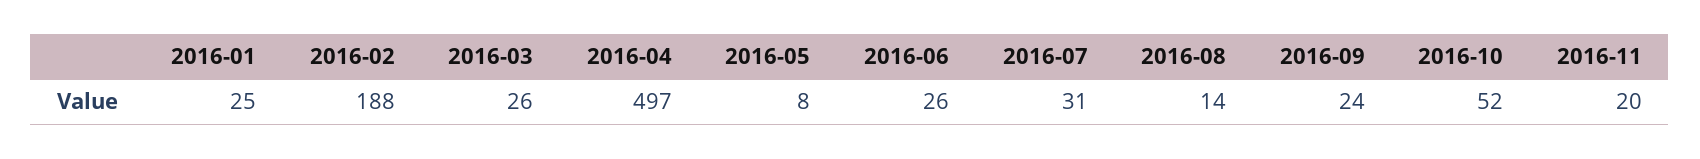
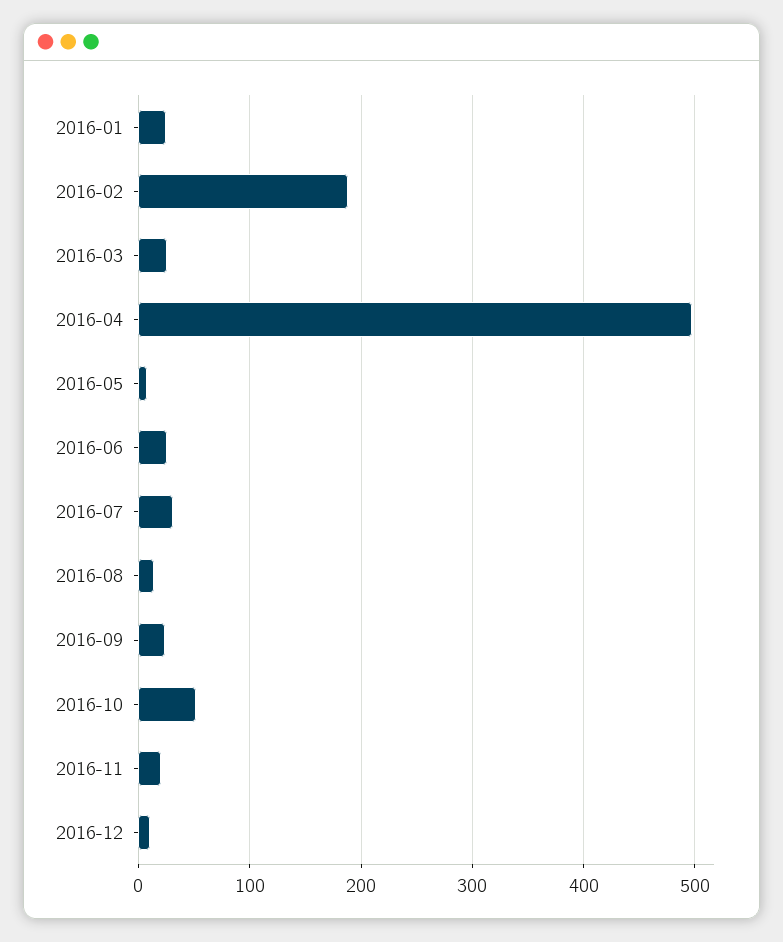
2016-12: none -> 10

